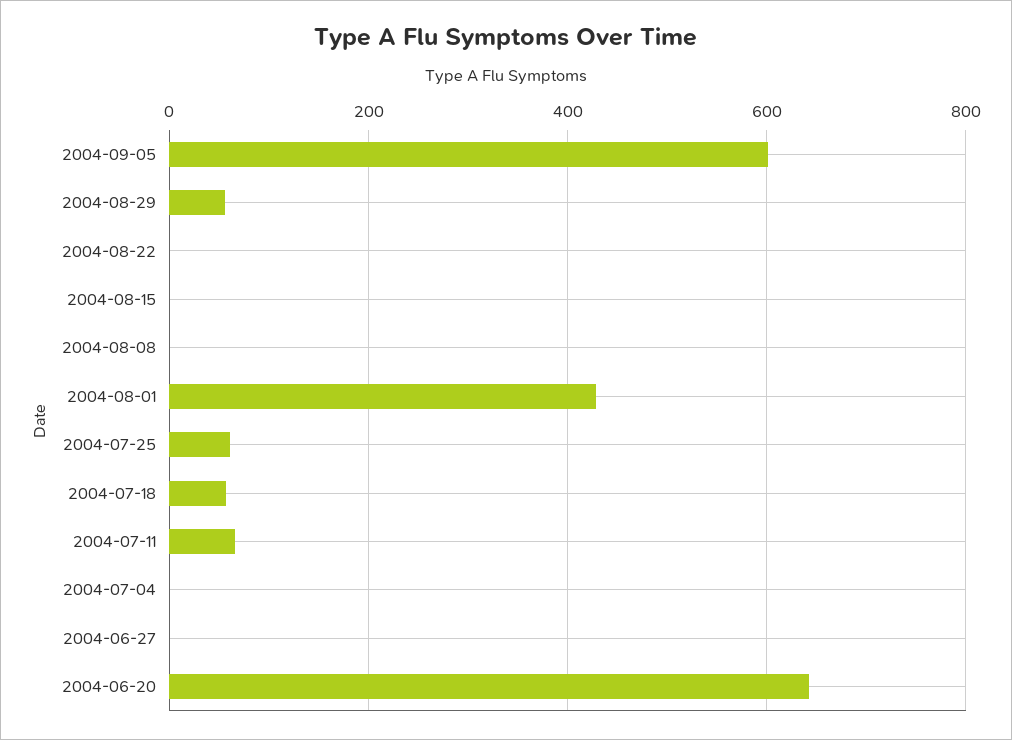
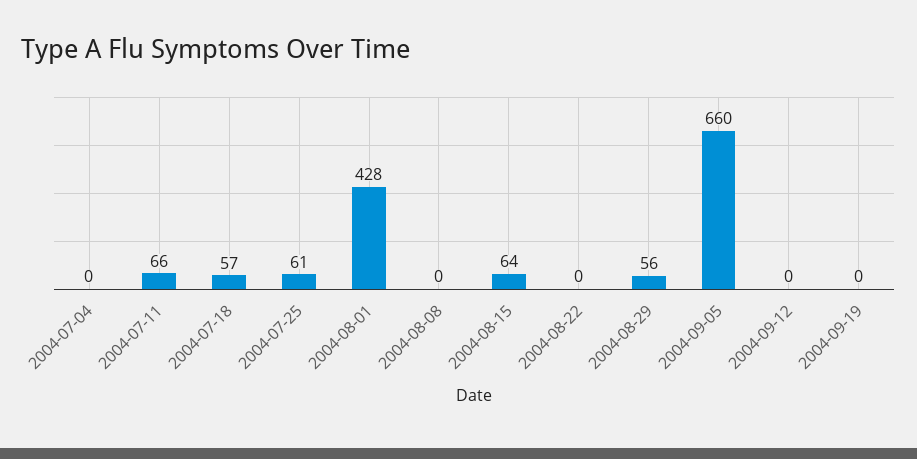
2004-09-05: 600 -> 660
2004-08-15: 0 -> 64
2004-06-27: 0 -> none
2004-06-20: 640 -> none
2004-09-12: none -> 0
2004-09-19: none -> 0

